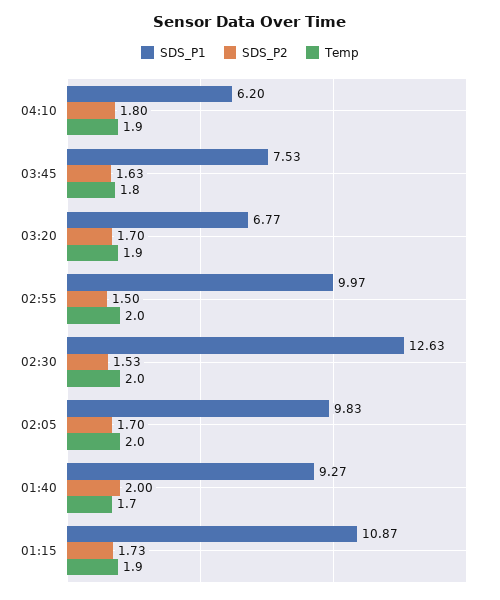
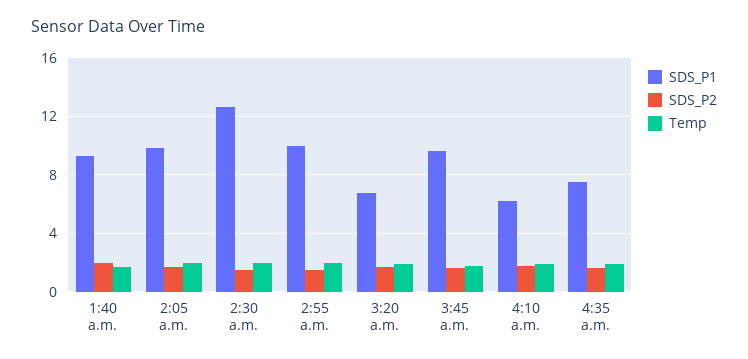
SDS_P1, 03:45: 7.53 -> 9.5
SDS_P1, 01:15: 10.87 -> none
SDS_P2, 01:15: 1.73 -> none
Temp, 01:15: 1.9 -> none
SDS_P1, 4:35 a.m.: none -> 7.5
SDS_P2, 4:35 a.m.: none -> 1.5
Temp, 4:35 a.m.: none -> 2

